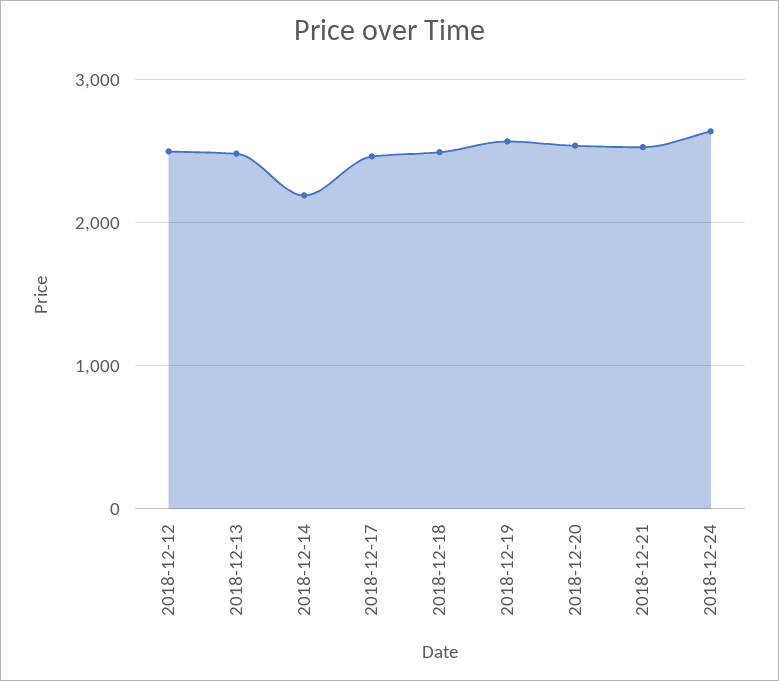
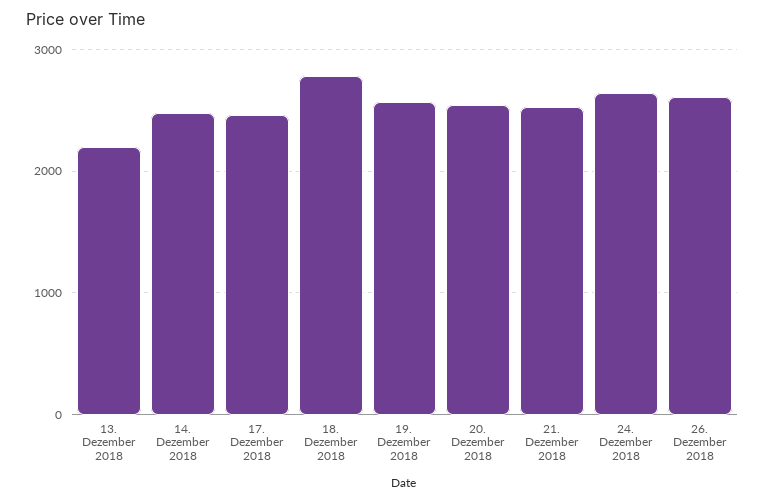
2018-12-12: 2500 -> none
2018-12-13: 2500 -> 2200
2018-12-14: 2200 -> 2500
2018-12-18: 2500 -> 2800
26. Dezember 2018: none -> 2600

